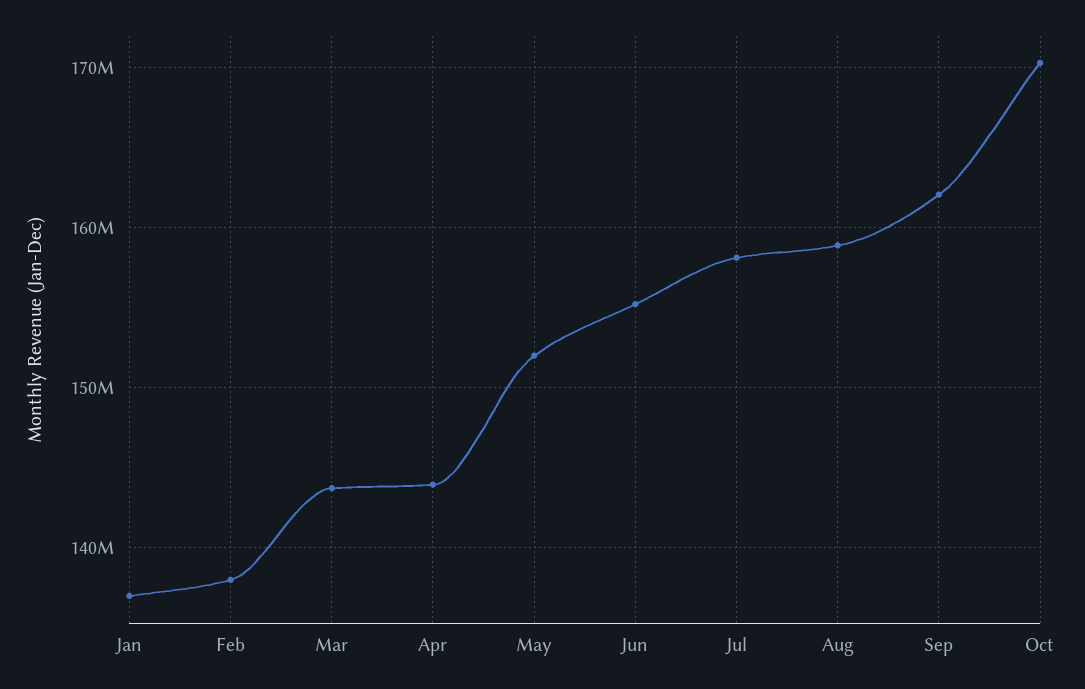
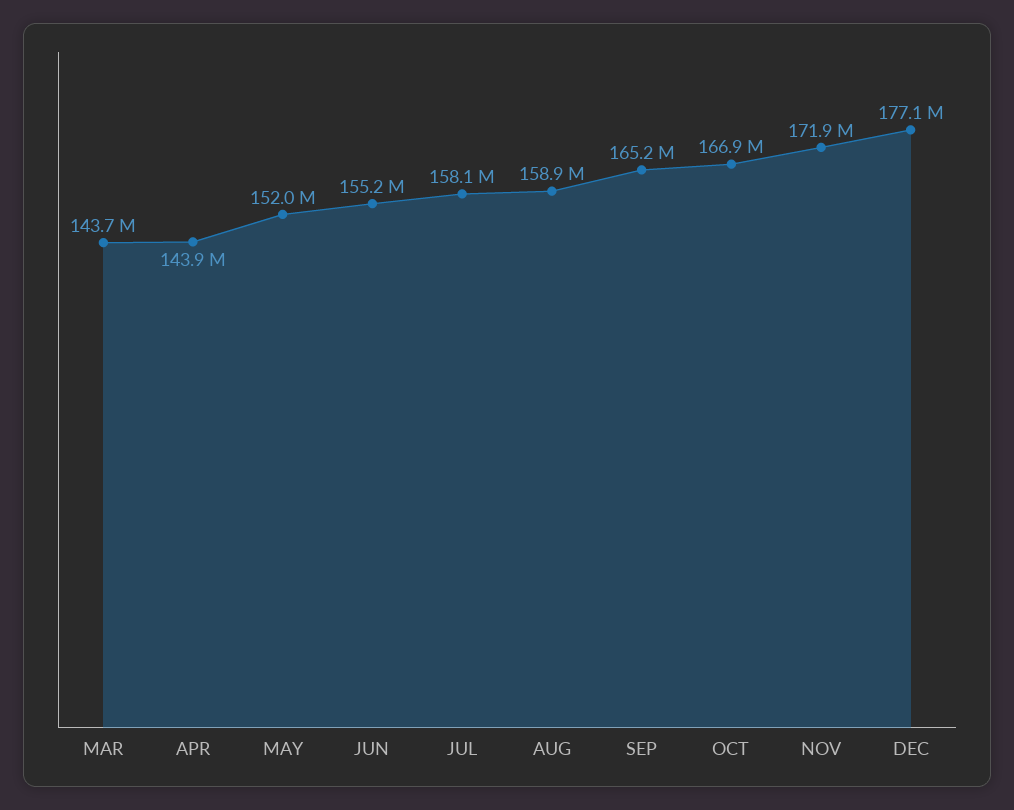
Jan: 137000000 -> none
Feb: 138000000 -> none
Sep: 162000000 -> 165200000
Oct: 170000000 -> 166900000
NOV: none -> 171900000
DEC: none -> 177100000

